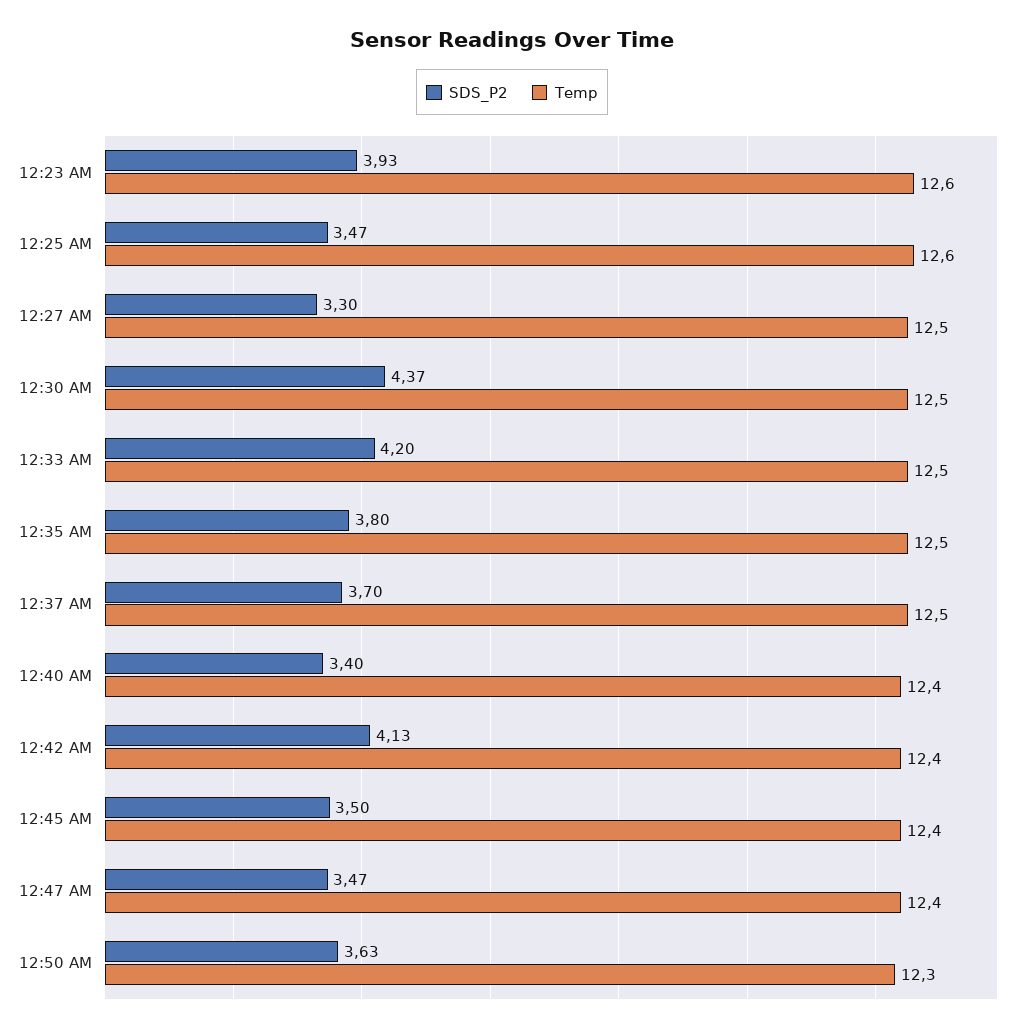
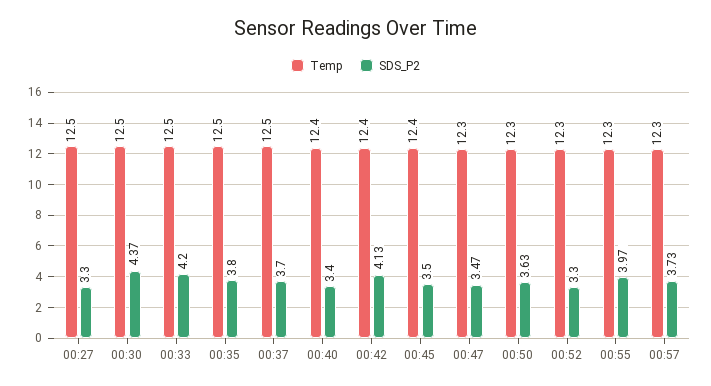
SDS_P2, 12:23 AM: 3.93 -> none
Temp, 12:23 AM: 12.6 -> none
SDS_P2, 12:25 AM: 3.47 -> none
Temp, 12:25 AM: 12.6 -> none
Temp, 12:47 AM: 12.4 -> 12.3
Temp, 00:52: none -> 12.3
SDS_P2, 00:52: none -> 3.3
Temp, 00:55: none -> 12.3
SDS_P2, 00:55: none -> 3.97
Temp, 00:57: none -> 12.3
SDS_P2, 00:57: none -> 3.73

